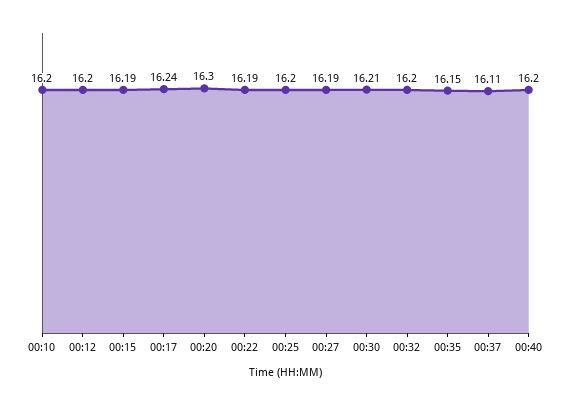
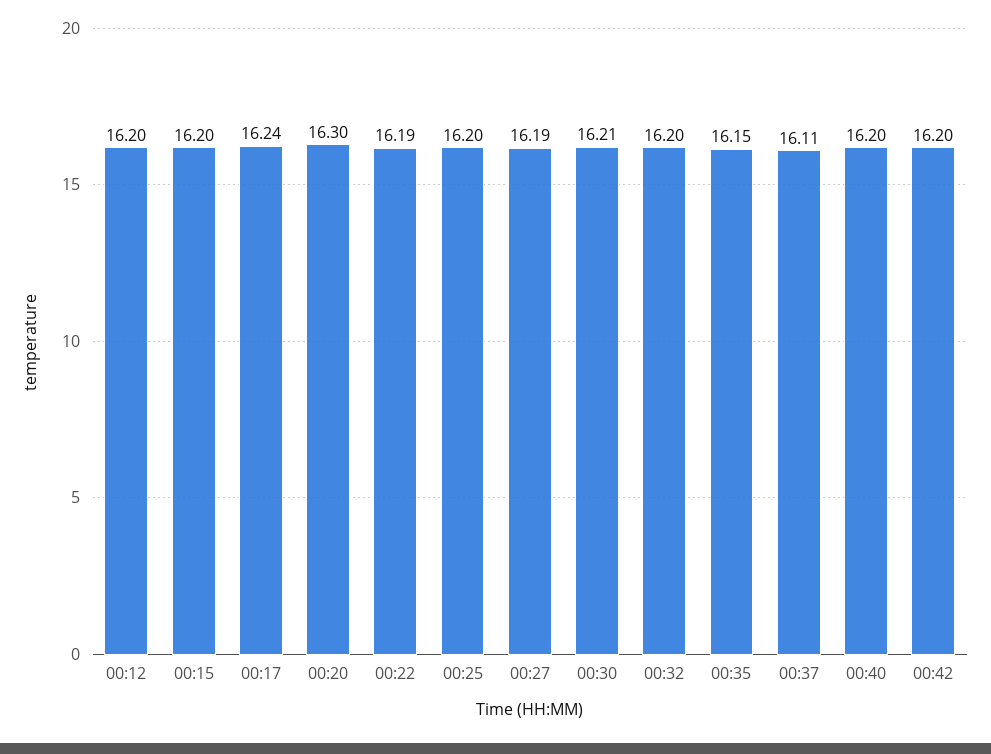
00:10: 16.2 -> none
00:15: 16.19 -> 16.2
00:42: none -> 16.2

